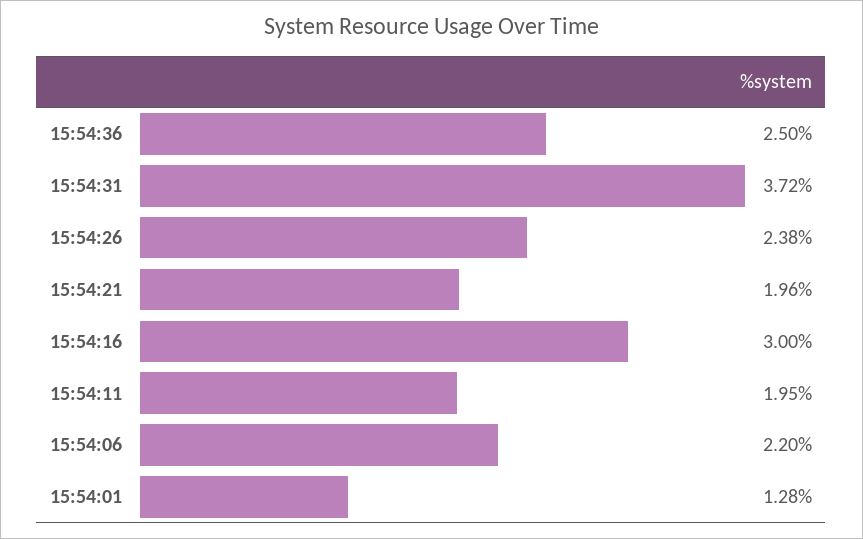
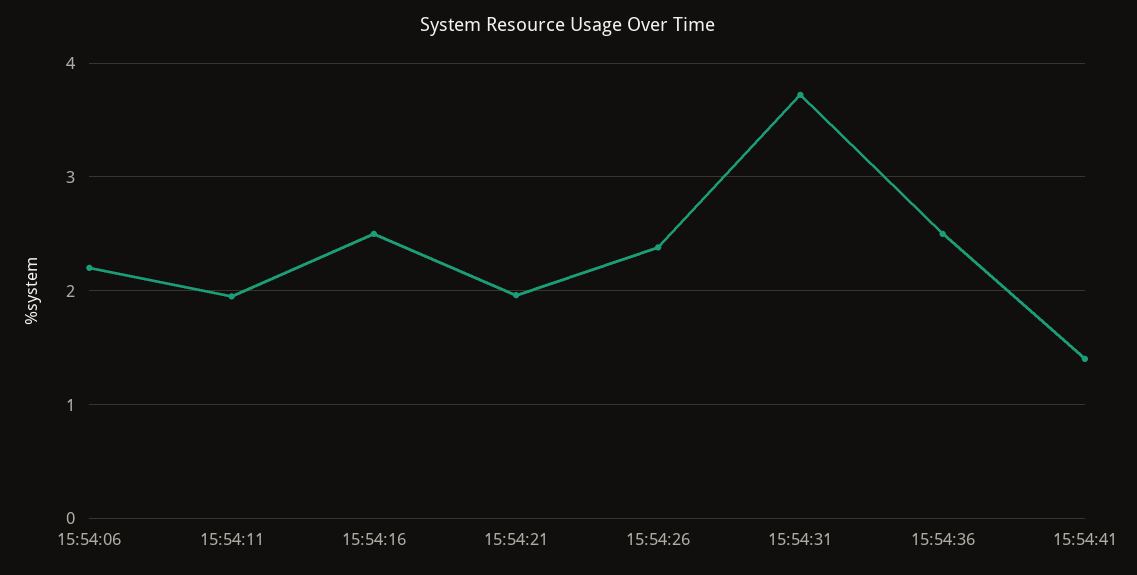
15:54:16: 3 -> 2.5
15:54:01: 1.28 -> none
15:54:41: none -> 1.4

